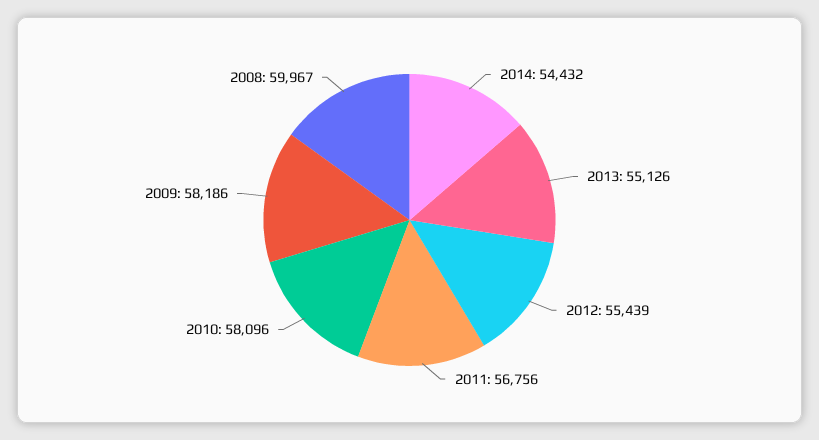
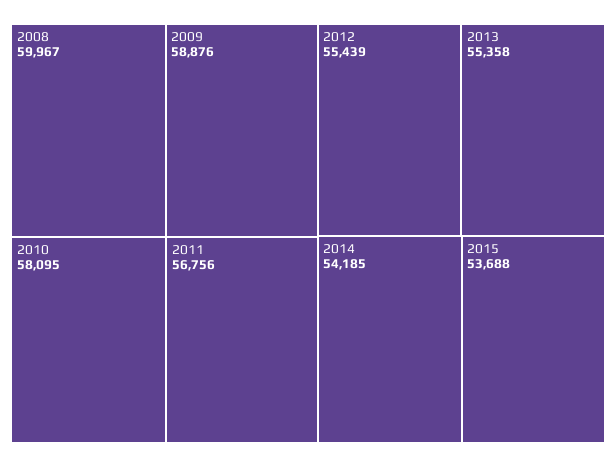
2014: 54432 -> 54185
2013: 55126 -> 55358
2010: 58096 -> 58095
2009: 58186 -> 58876
2015: none -> 53688

